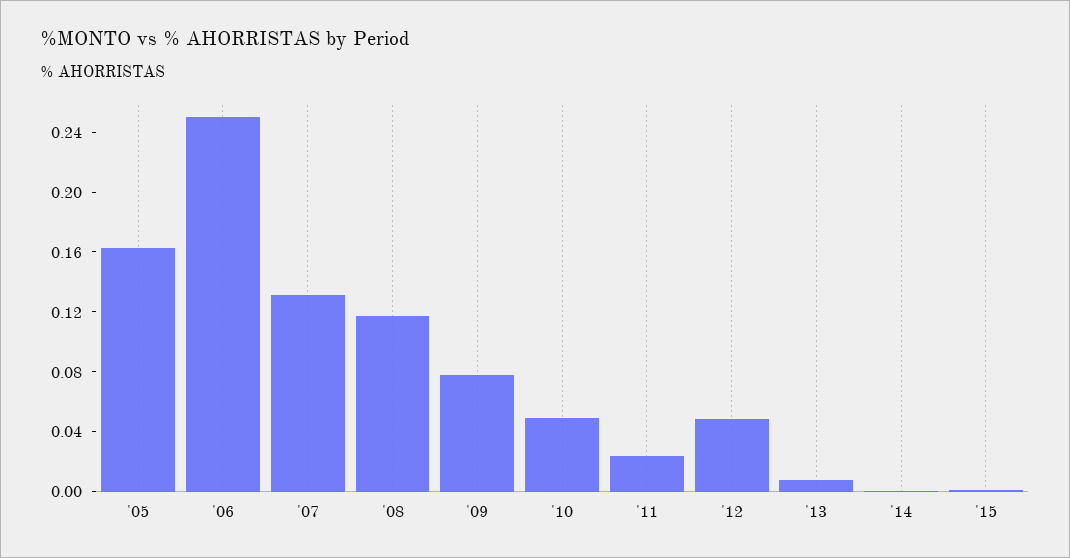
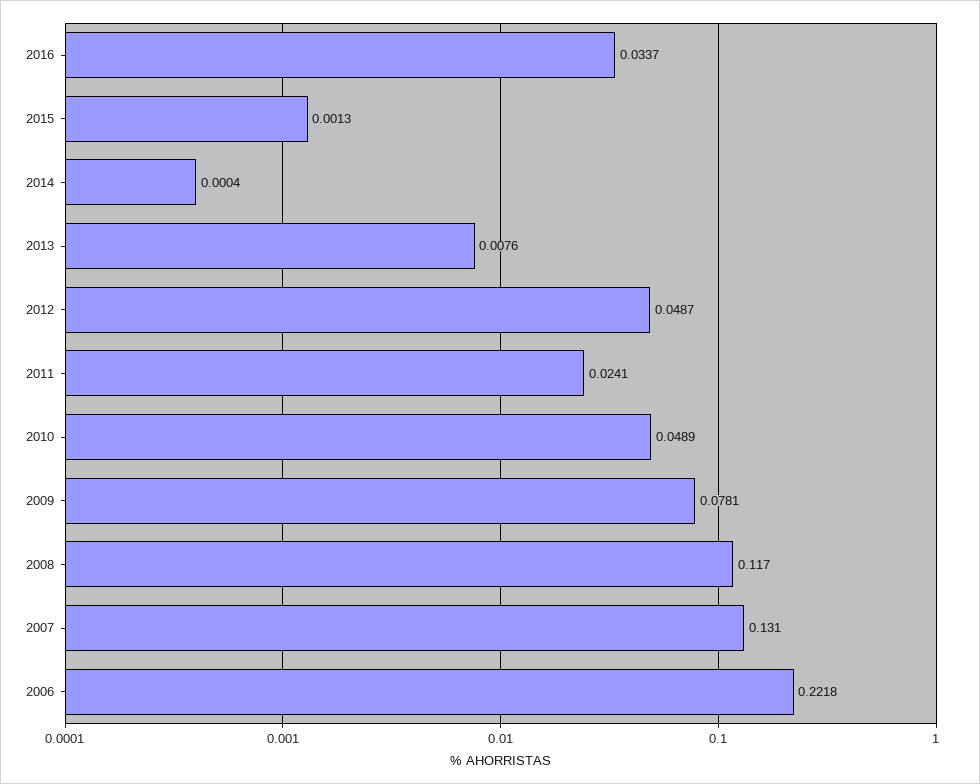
'05: 0.16 -> none
'06: 0.25 -> 0.2218
2016: none -> 0.0337

